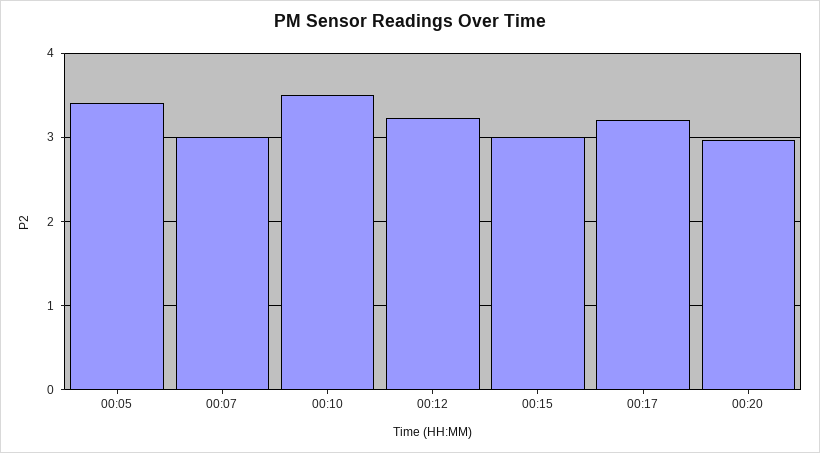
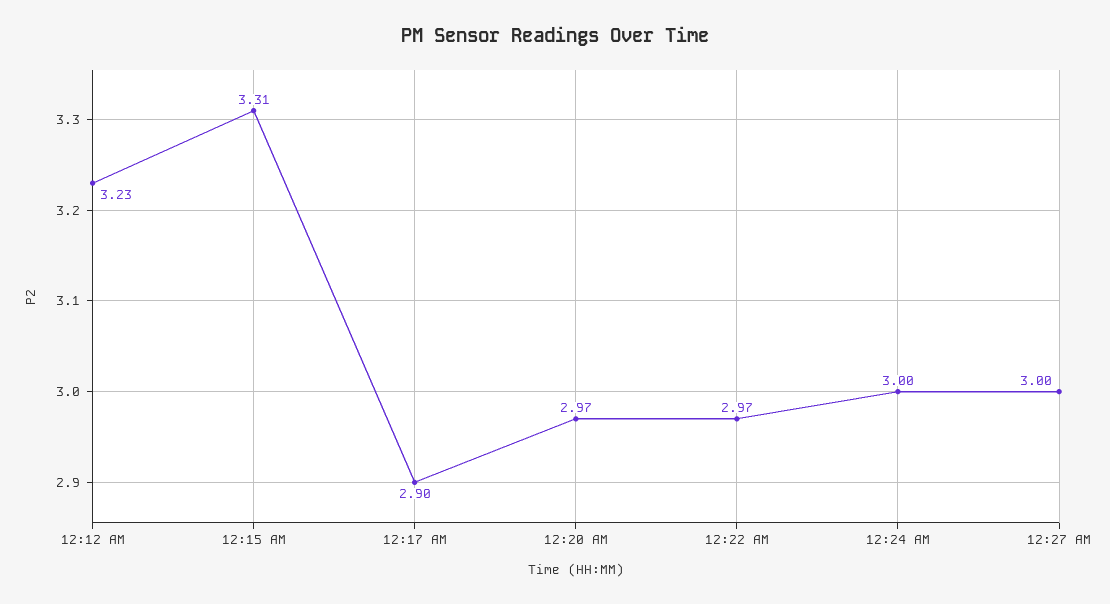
00:05: 3.4 -> none
00:07: 3 -> none
00:10: 3.5 -> none
00:15: 3 -> 3.31
00:17: 3.2 -> 2.9
12:22 AM: none -> 2.97
12:24 AM: none -> 3
12:27 AM: none -> 3

